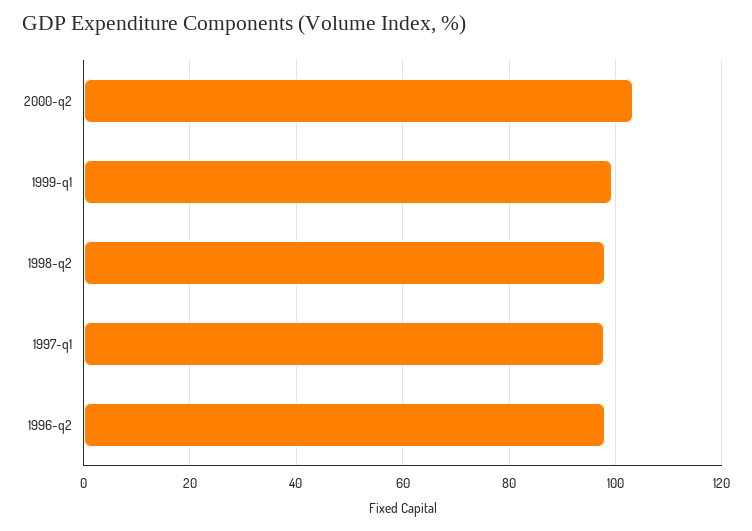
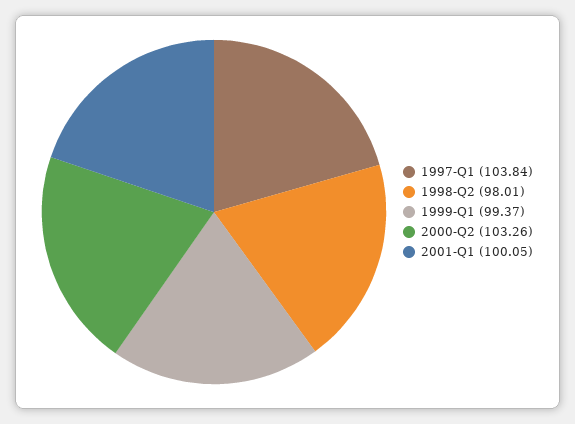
1997-q1: 98 -> 103.84
1996-q2: 98 -> none
2001-Q1: none -> 100.05

